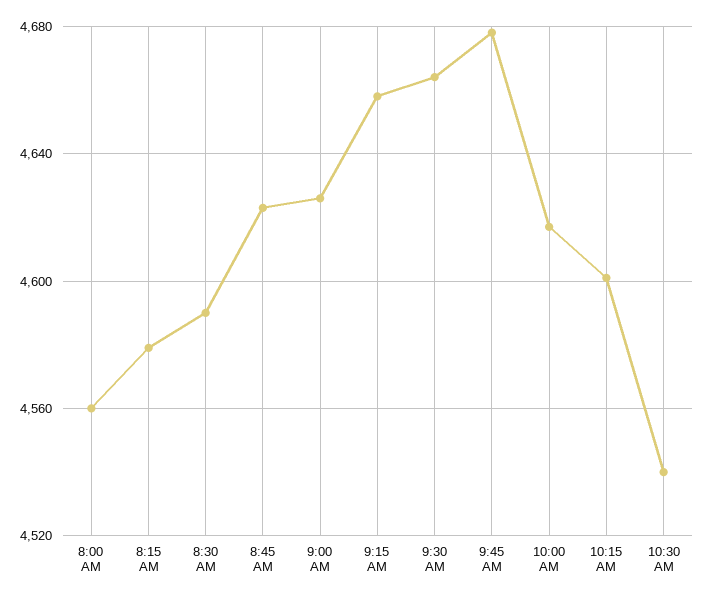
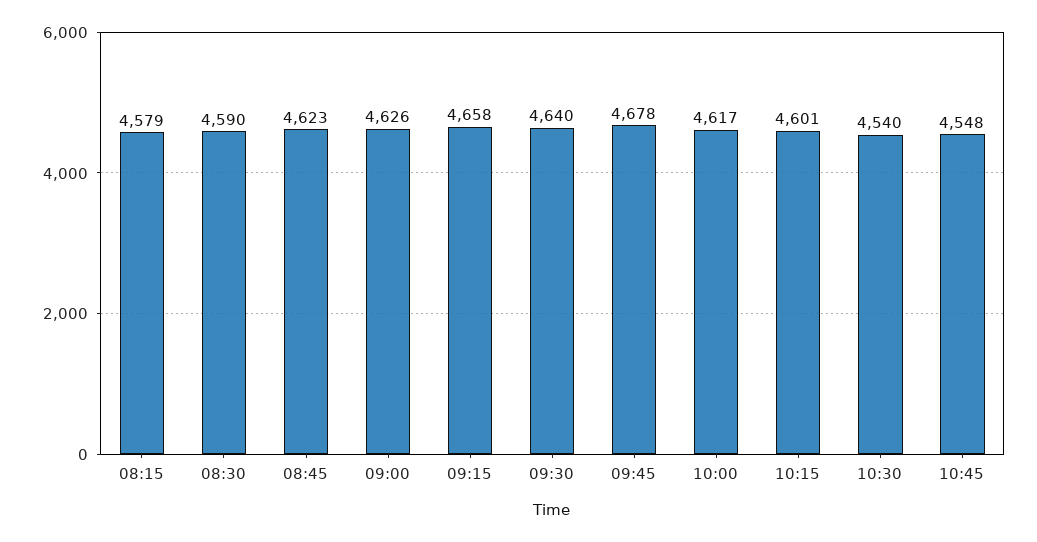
8:00 AM: 4560 -> none
9:30 AM: 4665 -> 4640
10:45: none -> 4548

